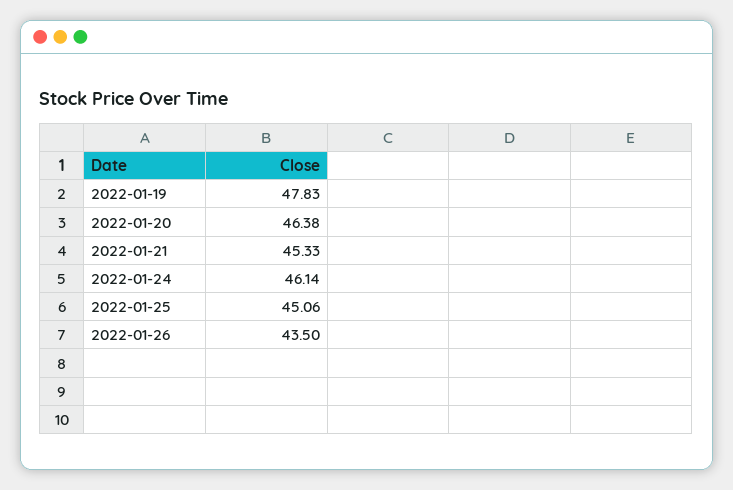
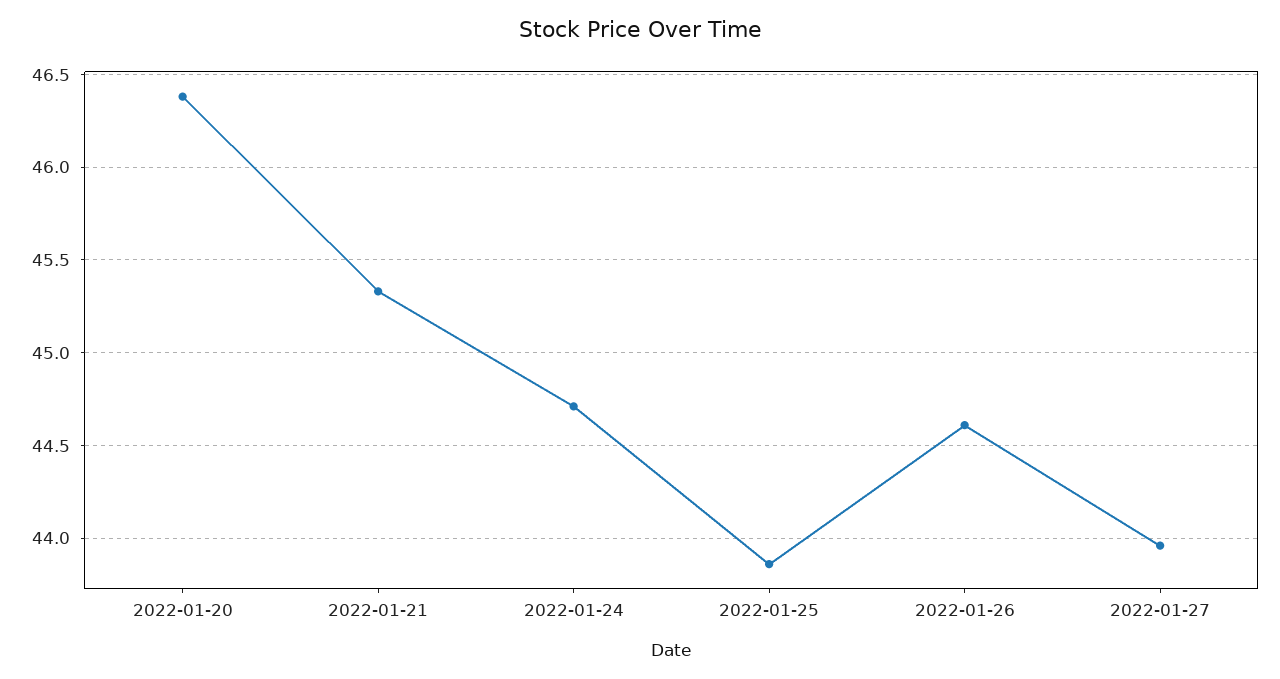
2022-01-19: 47.83 -> none
2022-01-24: 46.14 -> 44.7
2022-01-25: 45.06 -> 43.85
2022-01-26: 43.5 -> 44.6
2022-01-27: none -> 43.95

